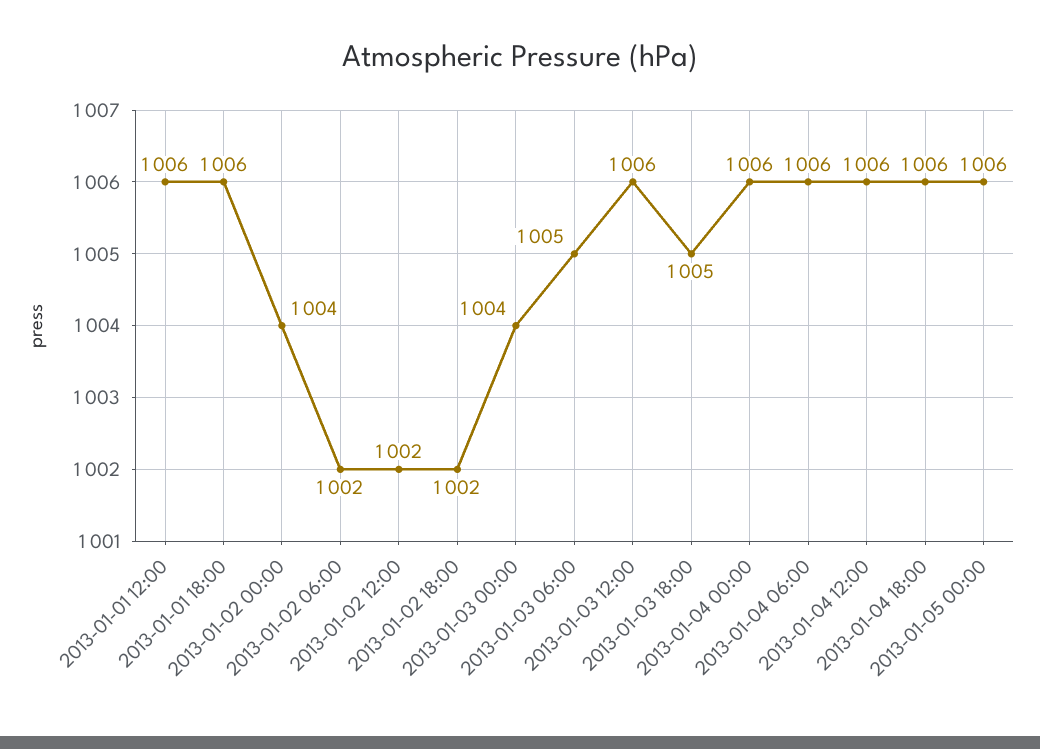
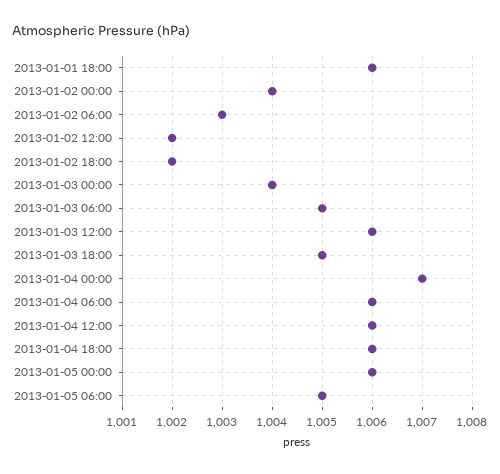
2013-01-01 12:00: 1006 -> none
2013-01-02 06:00: 1002 -> 1003
2013-01-04 00:00: 1006 -> 1007
2013-01-05 06:00: none -> 1005

